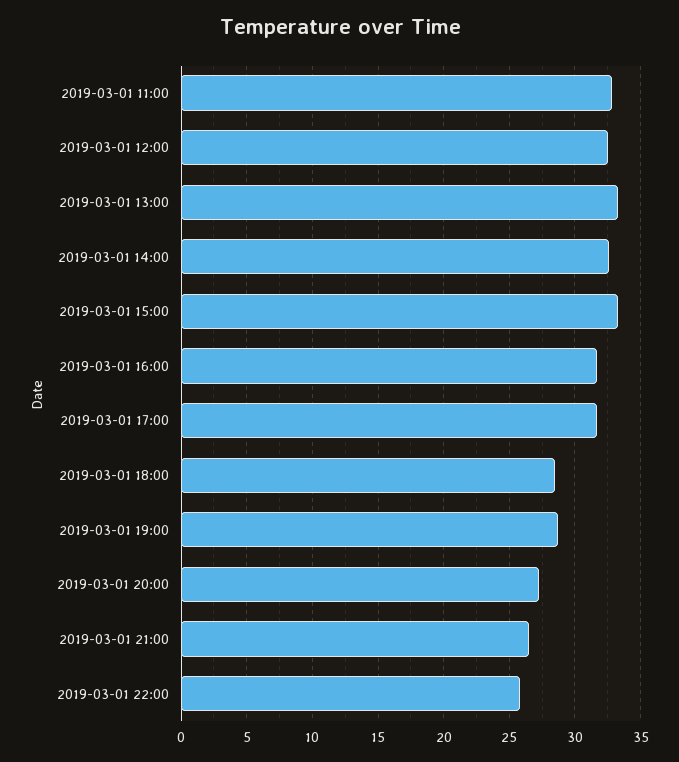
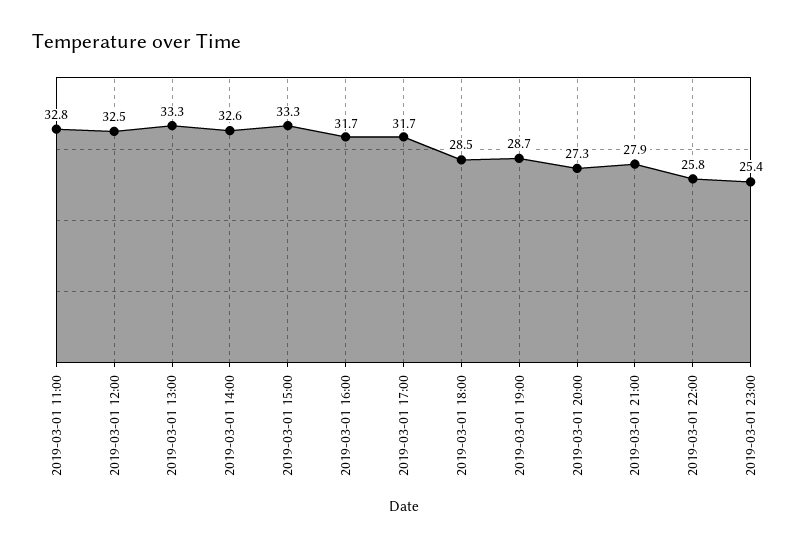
2019-03-01 21:00: 26.5 -> 27.9
2019-03-01 23:00: none -> 25.4

